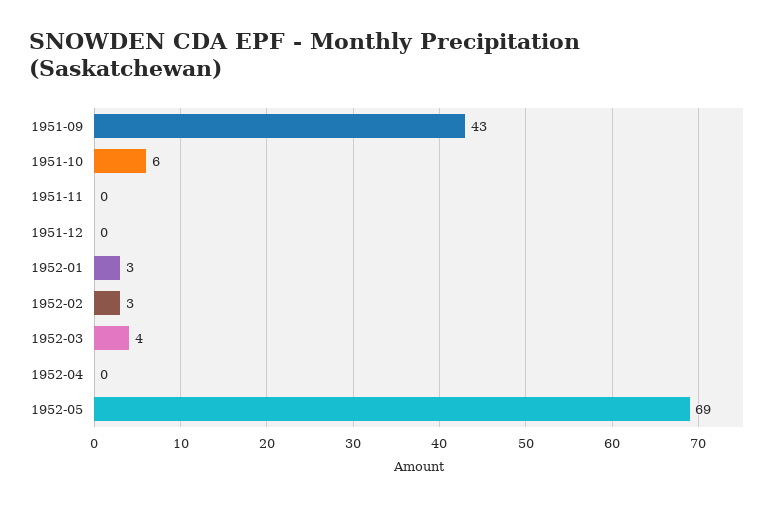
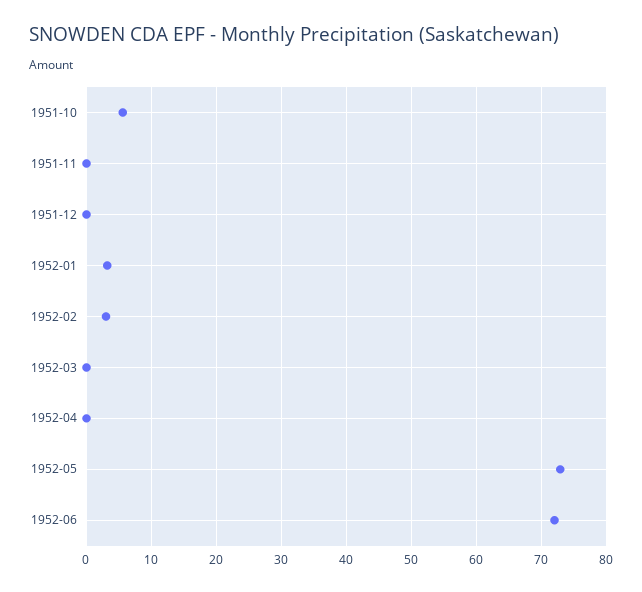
1951-09: 43 -> none
1952-03: 4 -> 0
1952-05: 69 -> 73
1952-06: none -> 72

